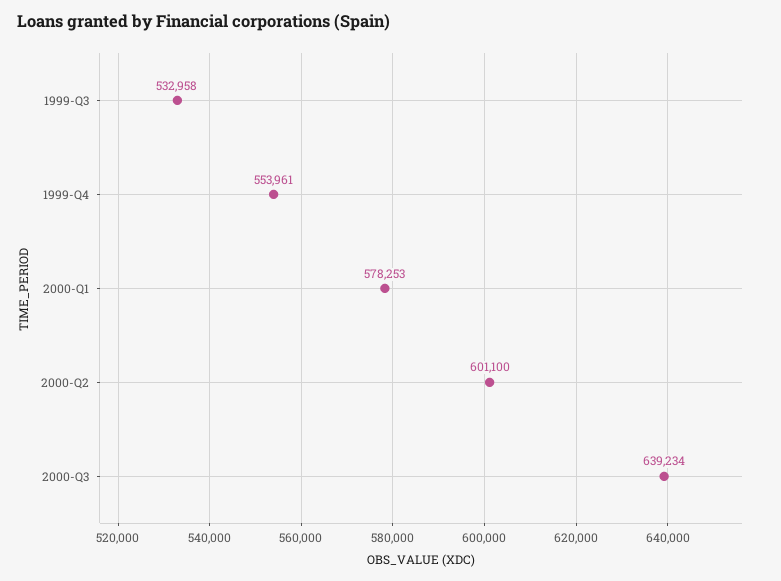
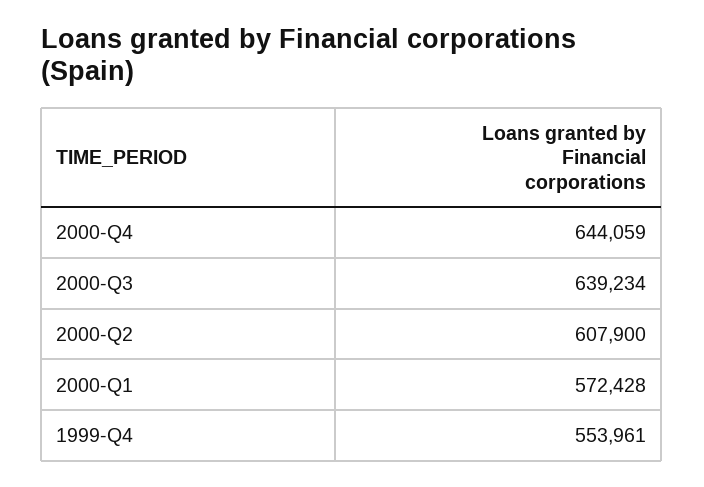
1999-Q3: 532958 -> none
2000-Q1: 578253 -> 572428
2000-Q2: 601100 -> 607900
2000-Q4: none -> 644059

